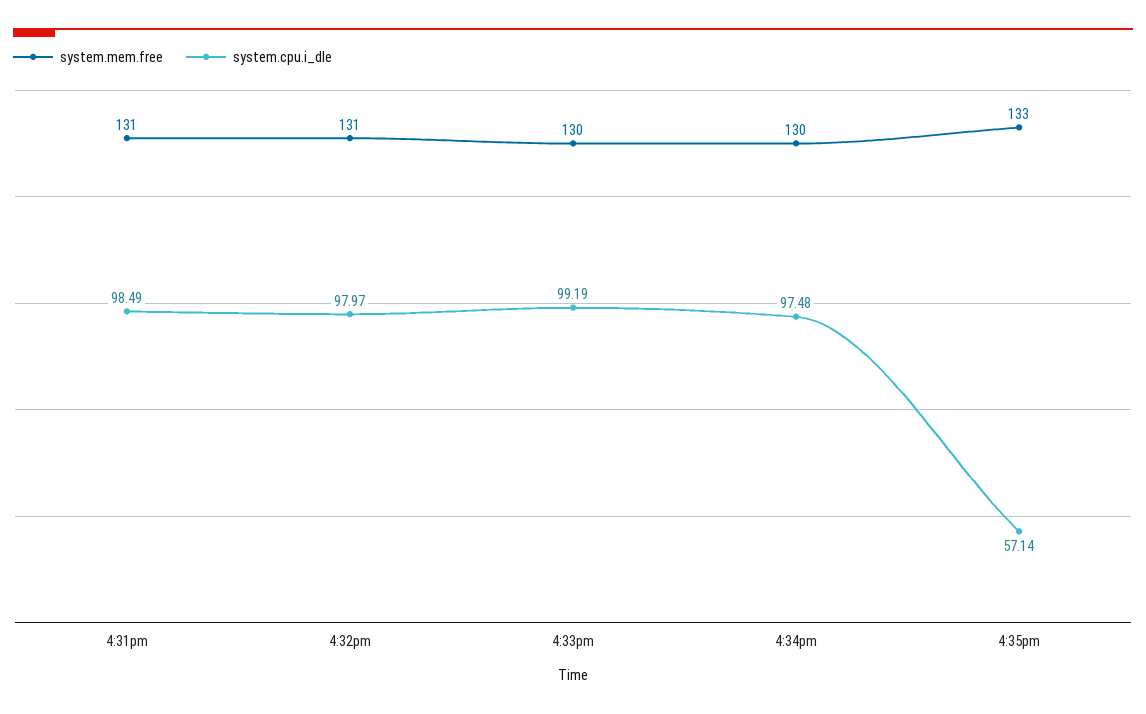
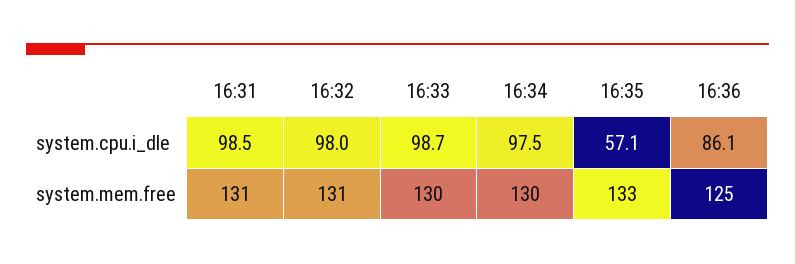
system.cpu.i_dle, 4:33pm: 99.19 -> 98.7
system.cpu.i_dle, 16:36: none -> 86.1
system.mem.free, 16:36: none -> 125

